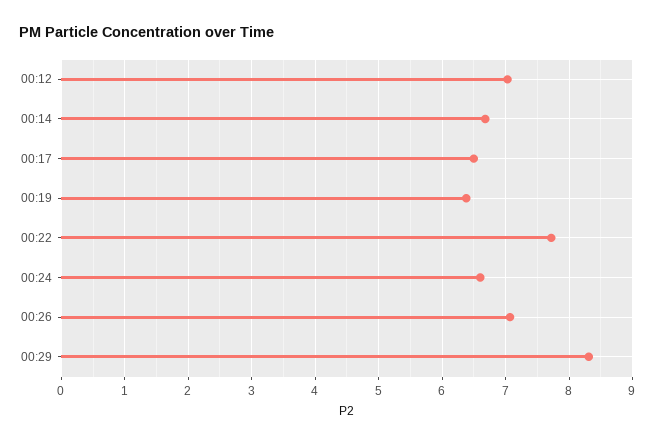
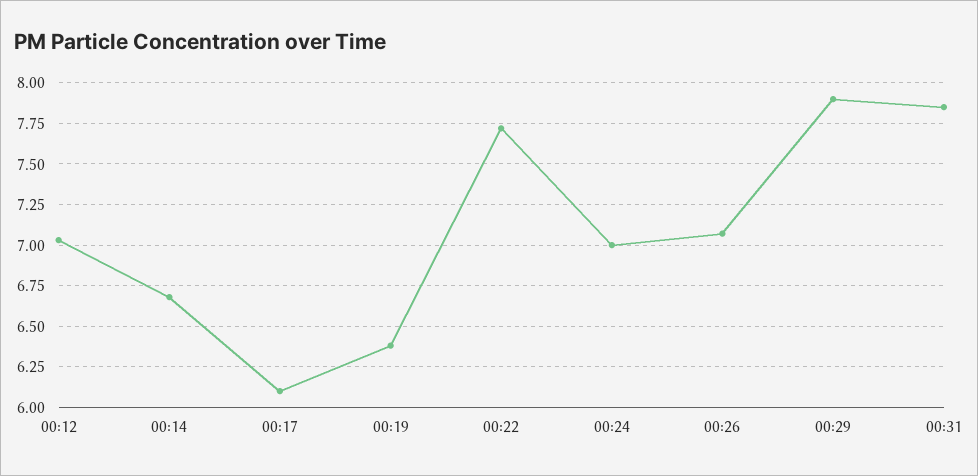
00:17: 6.5 -> 6.1
00:24: 6.6 -> 7
00:29: 8.3 -> 7.9
00:31: none -> 7.85

